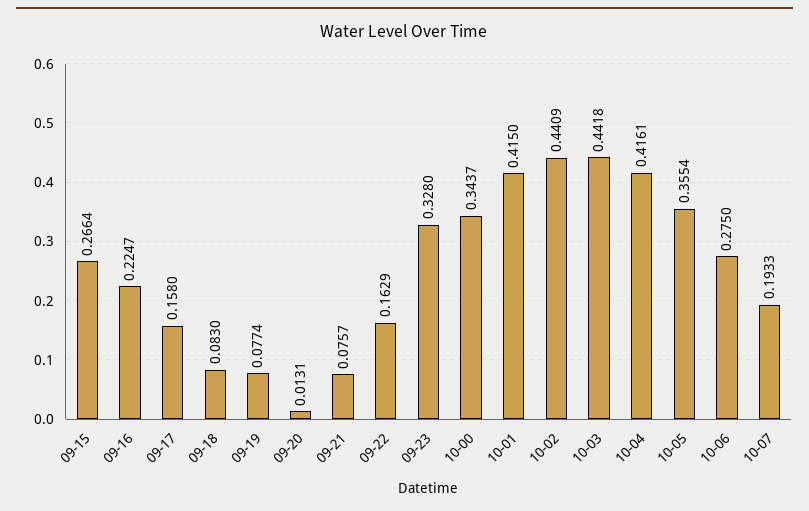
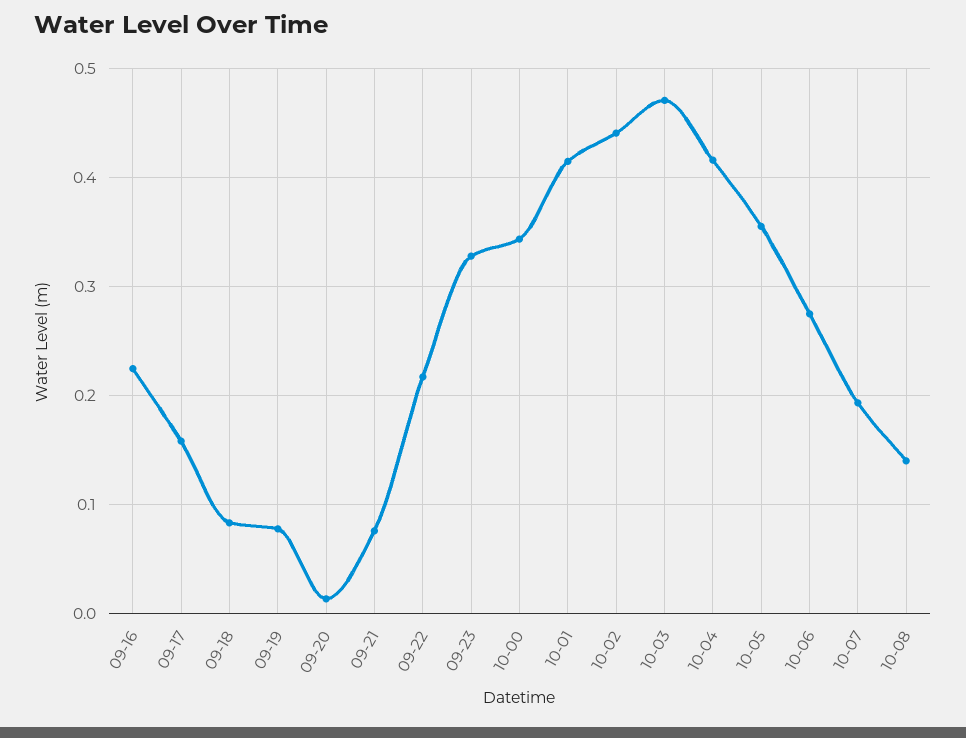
09-15: 0.2664 -> none
09-22: 0.1629 -> 0.22
10-03: 0.4418 -> 0.47
10-08: none -> 0.14

